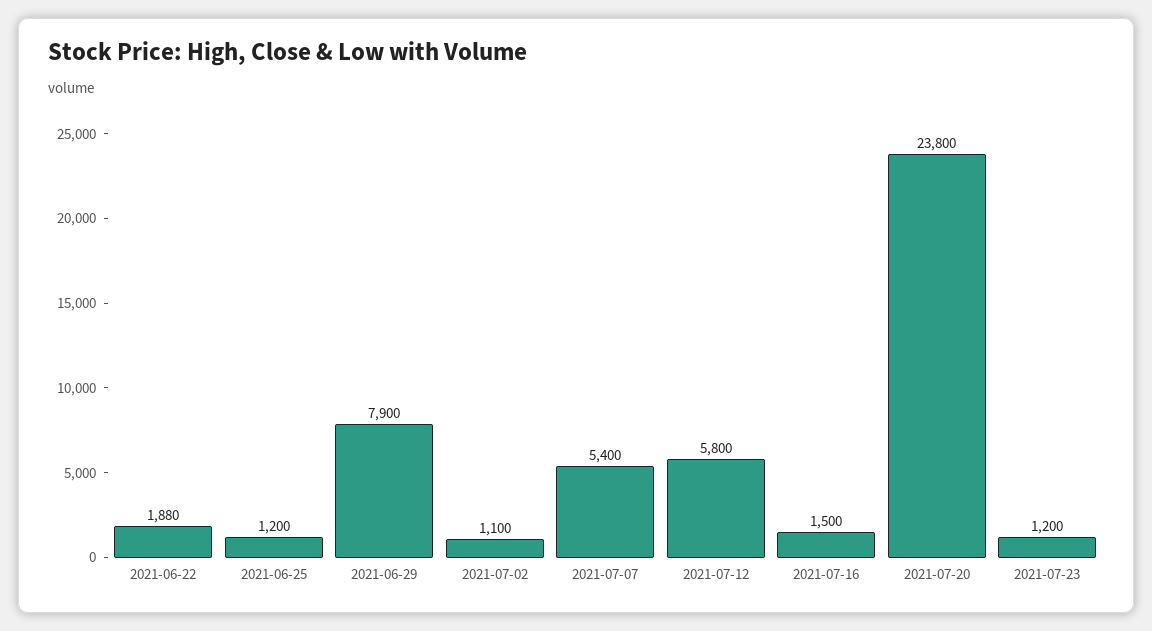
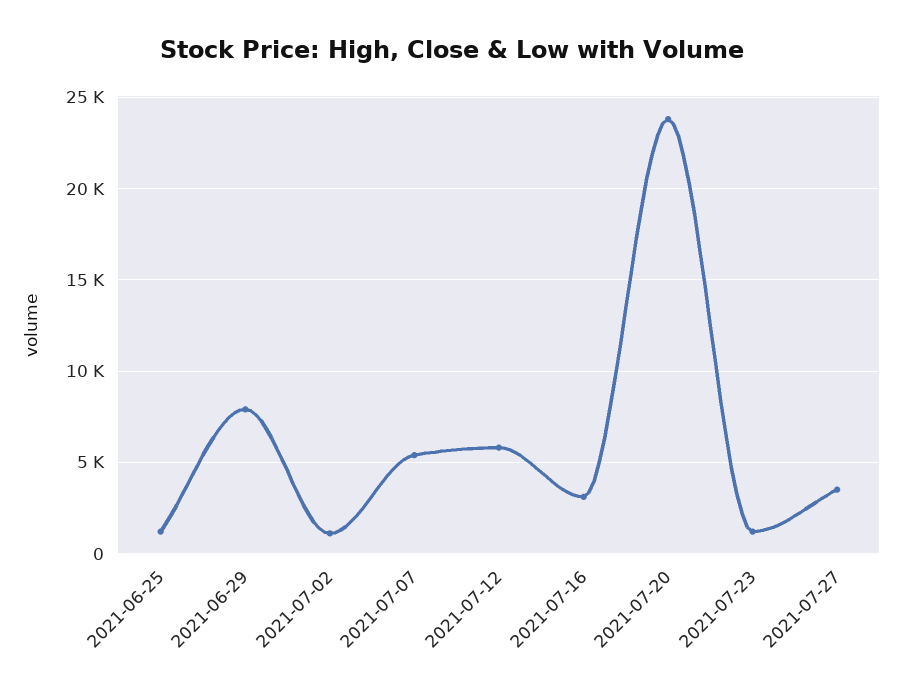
2021-06-22: 1880 -> none
2021-07-16: 1500 -> 3000
2021-07-27: none -> 3500

